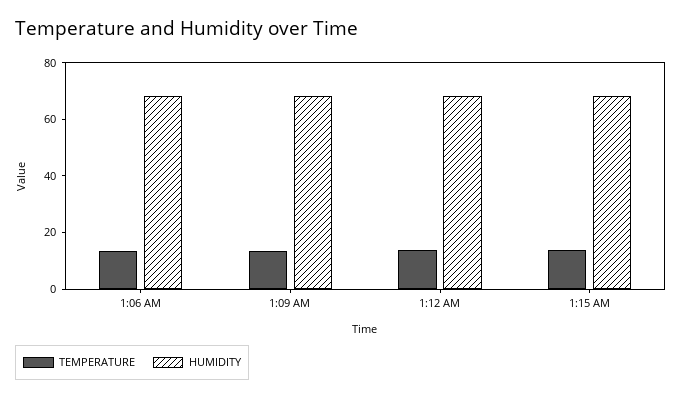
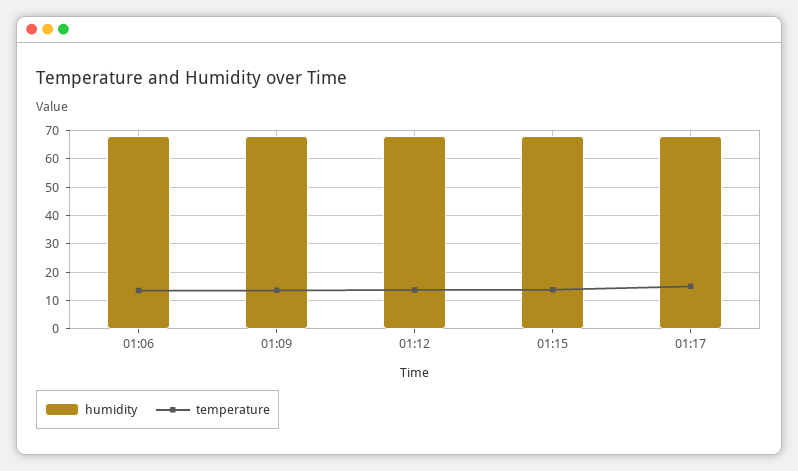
HUMIDITY, 01:17: none -> 67.5
TEMPERATURE, 01:17: none -> 15

